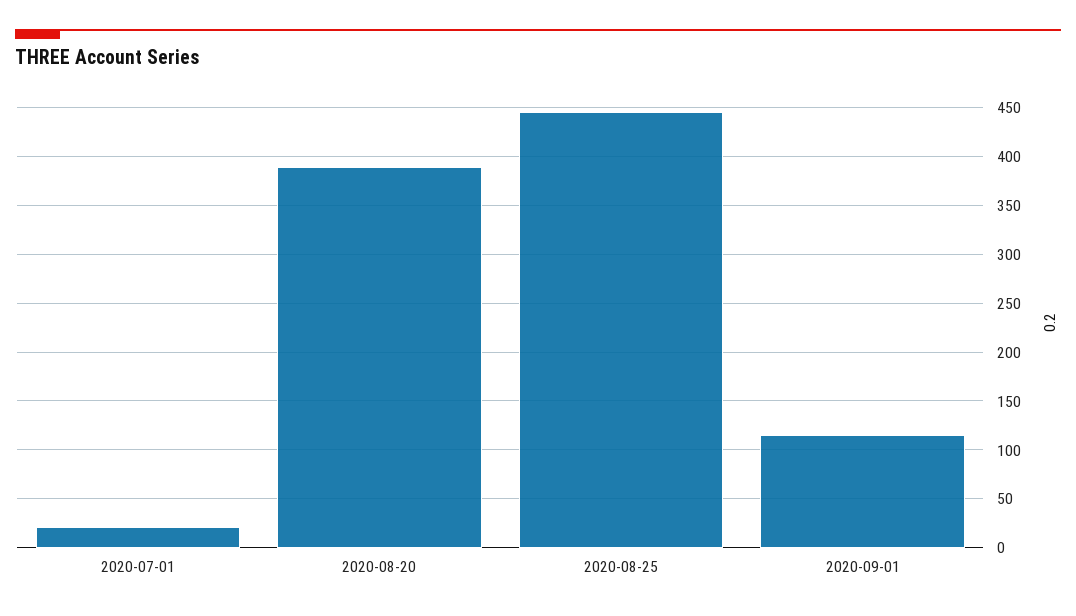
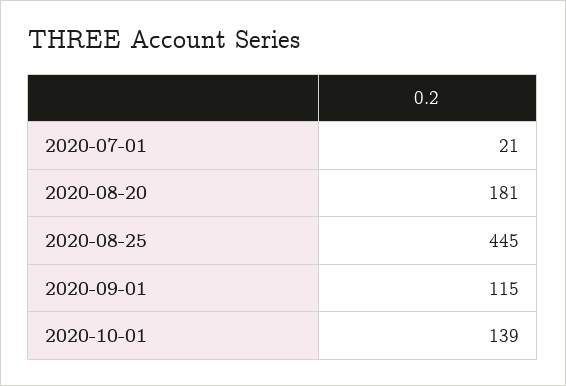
2020-08-20: 390 -> 181
2020-10-01: none -> 139

